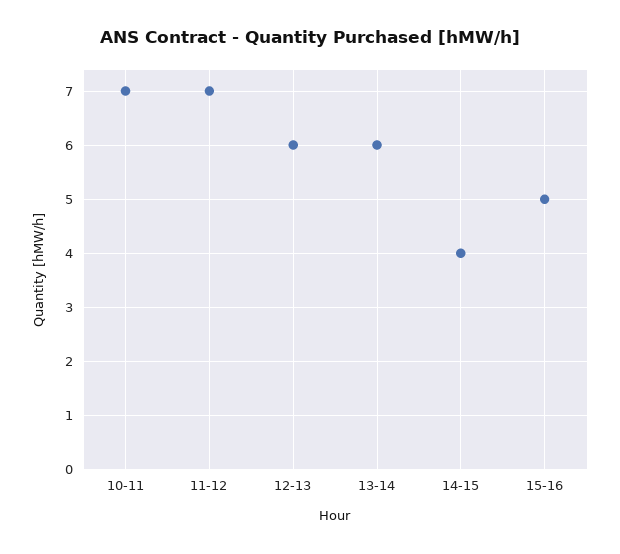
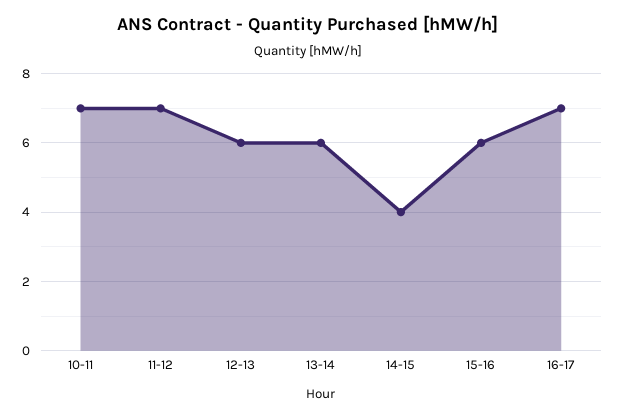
15-16: 5 -> 6
16-17: none -> 7

